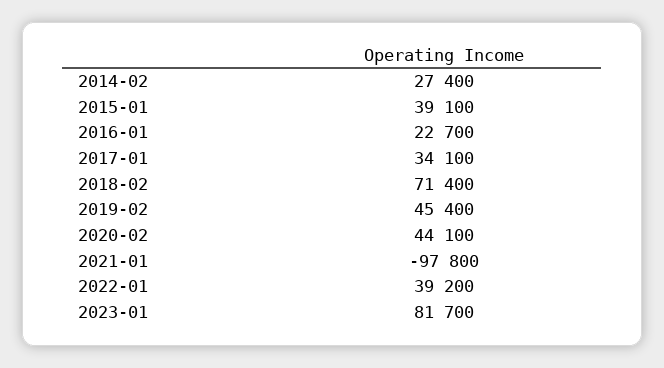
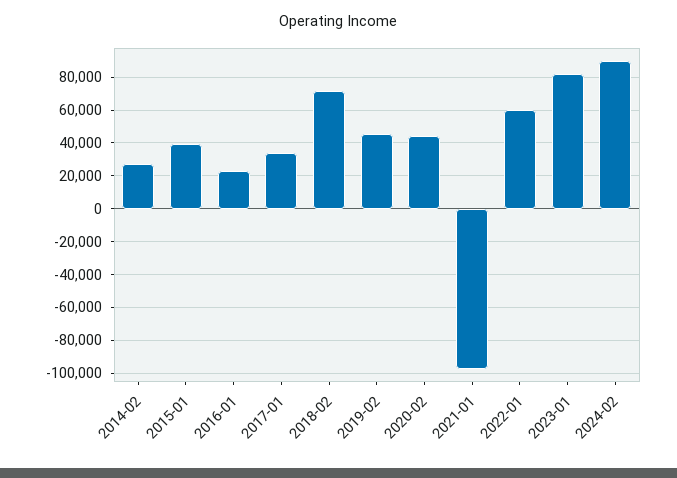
2022-01: 39200 -> 60000
2024-02: none -> 90000

